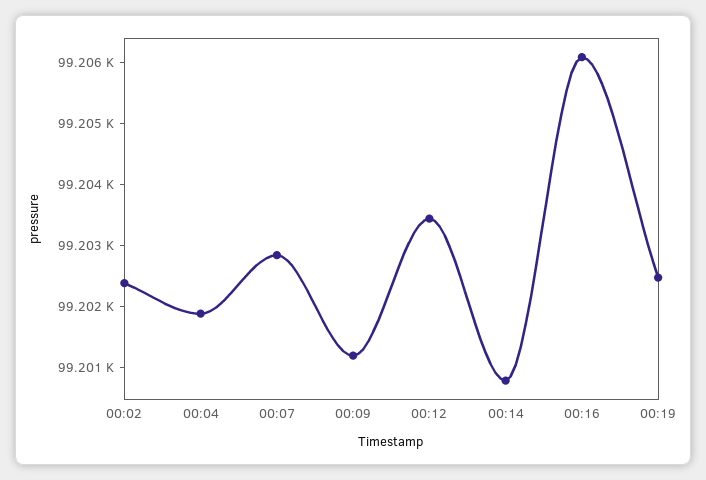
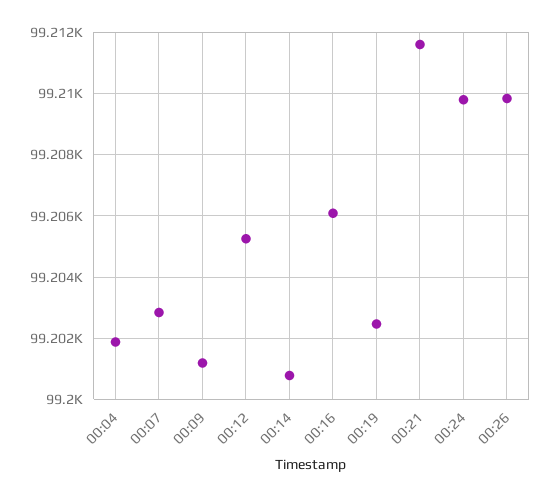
00:02: 99202.4 -> none
00:12: 99203.4 -> 99205.2
00:21: none -> 99211.6
00:24: none -> 99209.8
00:26: none -> 99209.8

